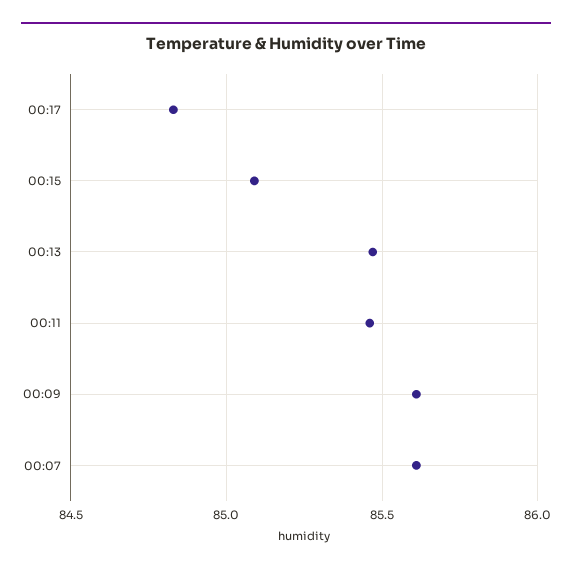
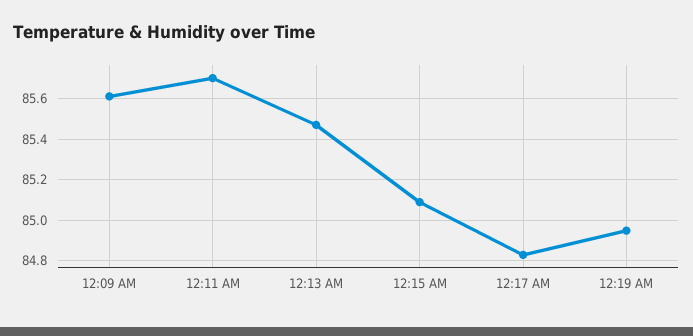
00:11: 85.45 -> 85.7
00:07: 85.6 -> none
12:19 AM: none -> 84.95

